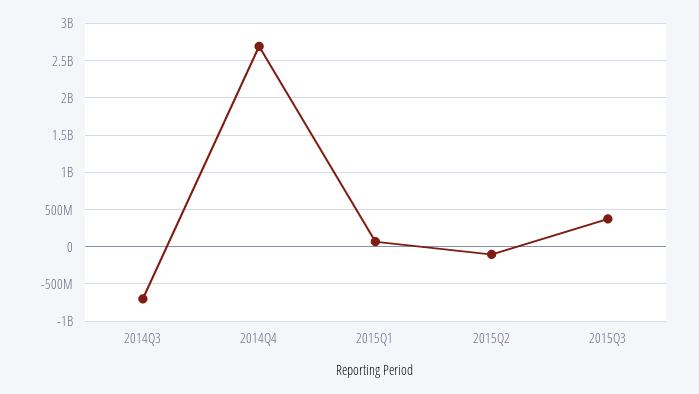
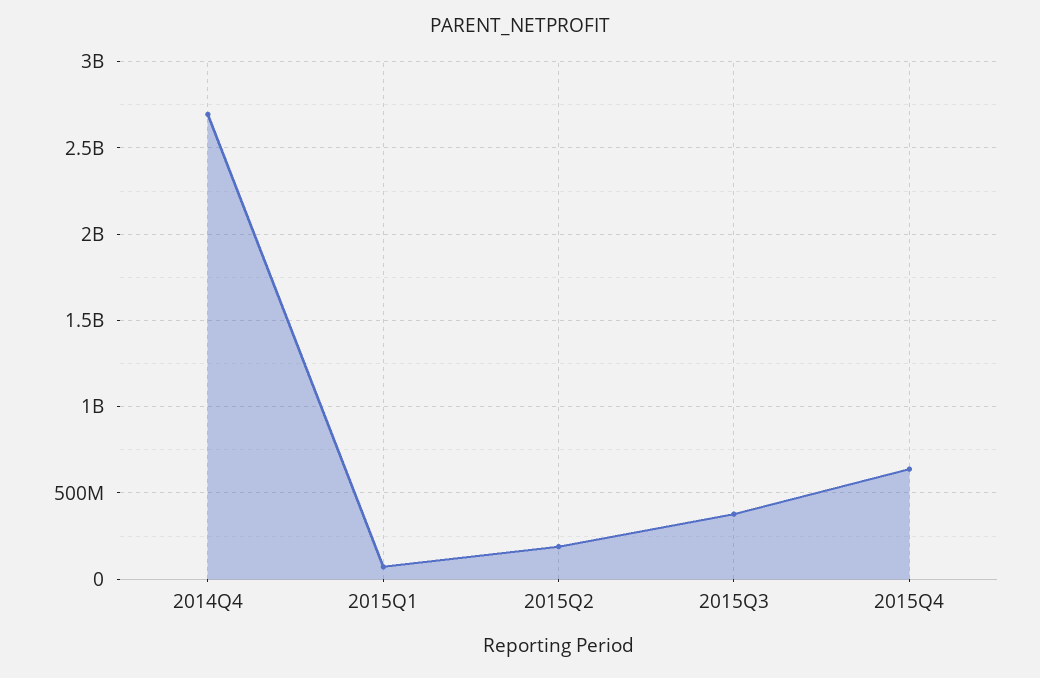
2014Q3: -700000000 -> none
2015Q2: -100000000 -> 200000000
2015Q4: none -> 650000000

